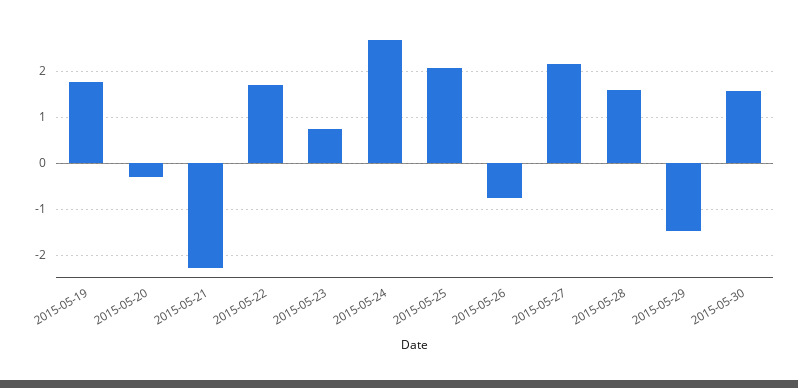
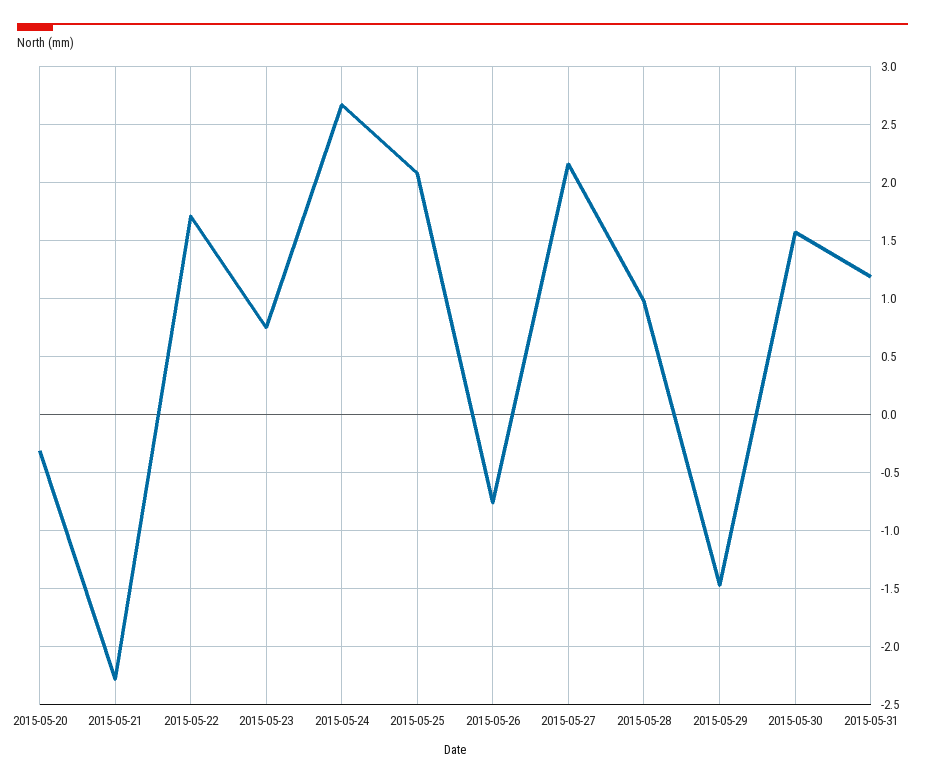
2015-05-19: 1.8 -> none
2015-05-28: 1.6 -> 1
2015-05-31: none -> 1.2

